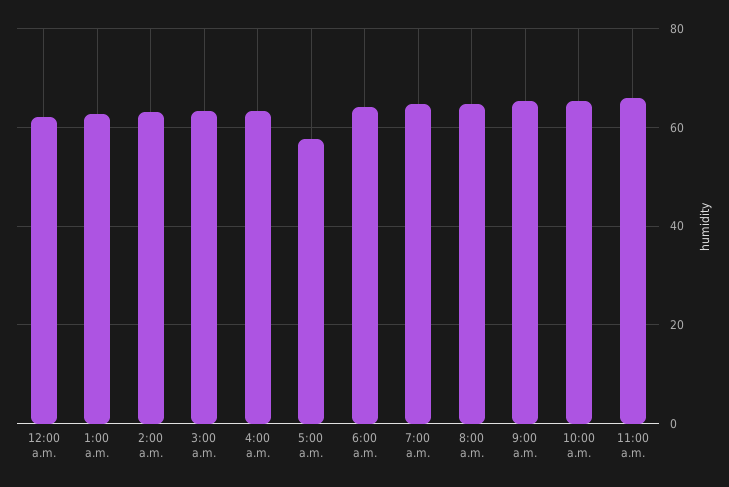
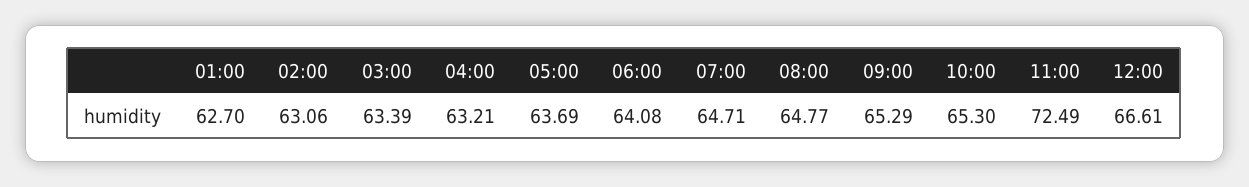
12:00 a.m.: 62 -> none
5:00 a.m.: 58 -> 63.69
11:00 a.m.: 66 -> 72.49
12:00: none -> 66.61

